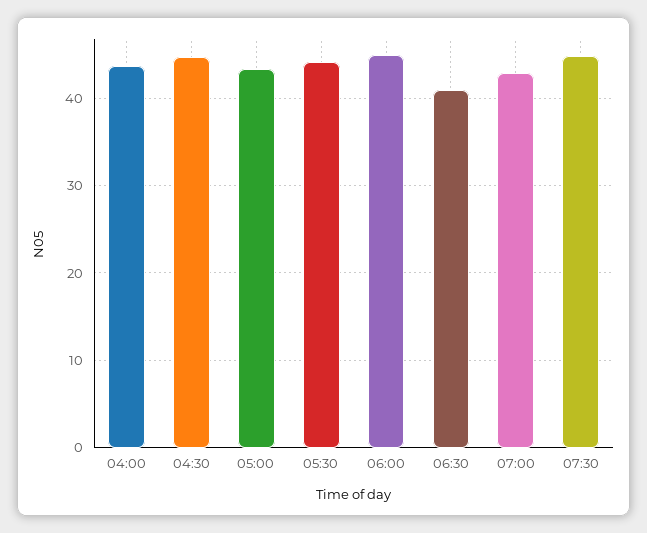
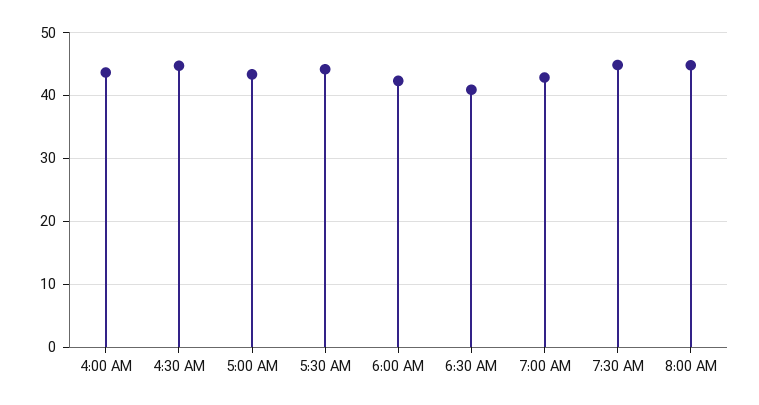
06:00: 45 -> 42
8:00 AM: none -> 45

